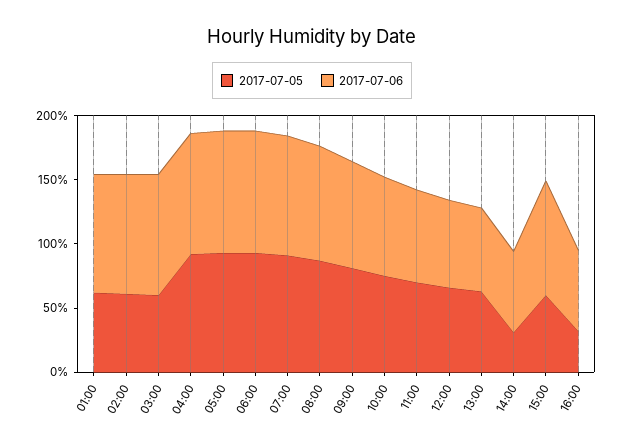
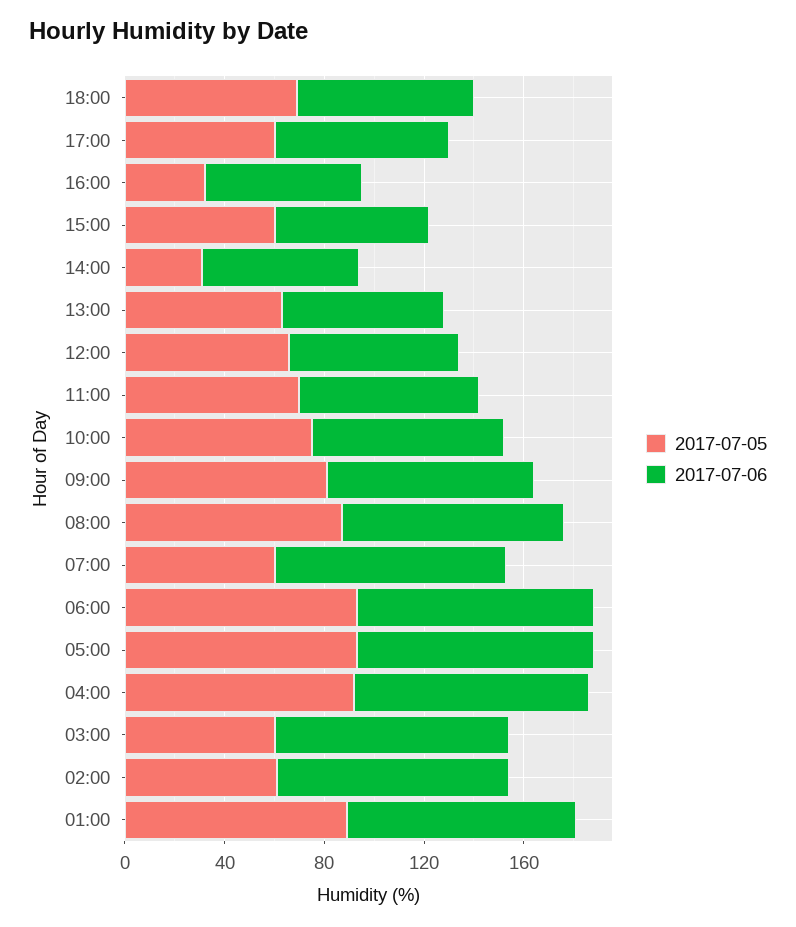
2017-07-05, 01:00: 60 -> 90
2017-07-05, 07:00: 90 -> 60
2017-07-06, 15:00: 90 -> 60
2017-07-05, 18:00: none -> 70
2017-07-06, 18:00: none -> 70
2017-07-05, 17:00: none -> 60
2017-07-06, 17:00: none -> 70

